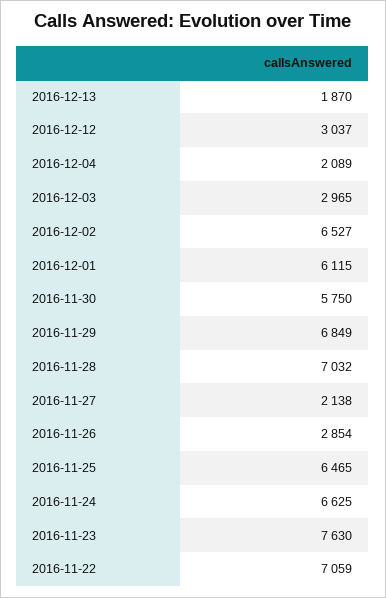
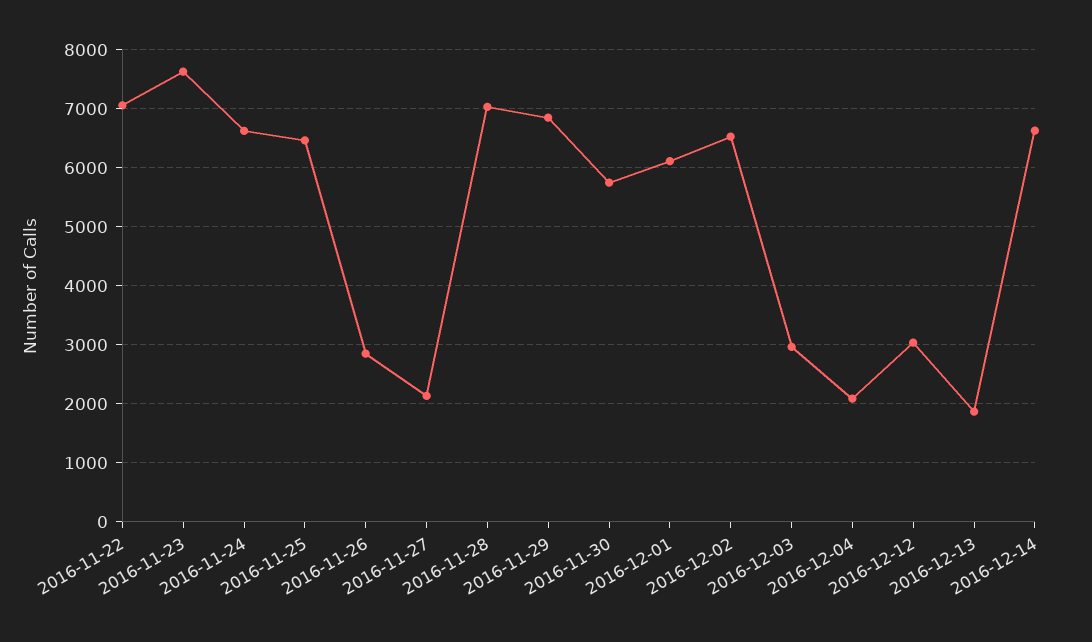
2016-12-14: none -> 6600

